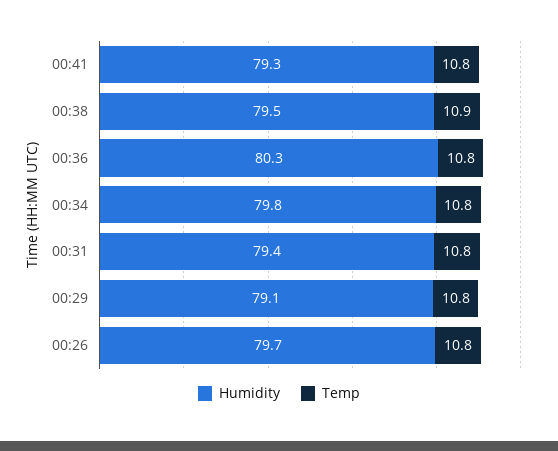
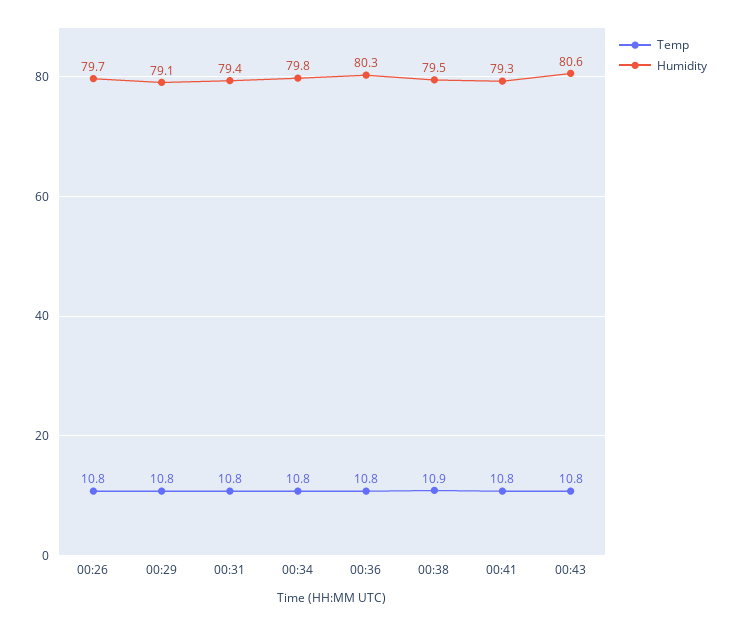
Temp, 00:43: none -> 10.8
Humidity, 00:43: none -> 80.6

